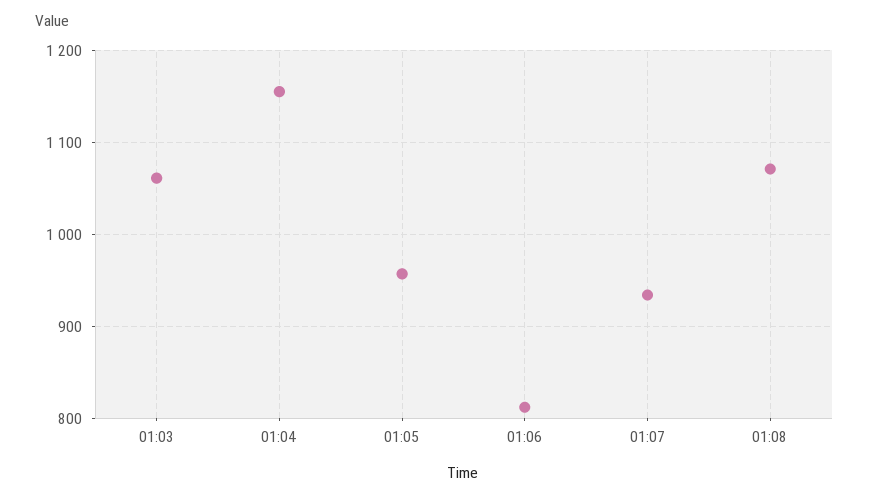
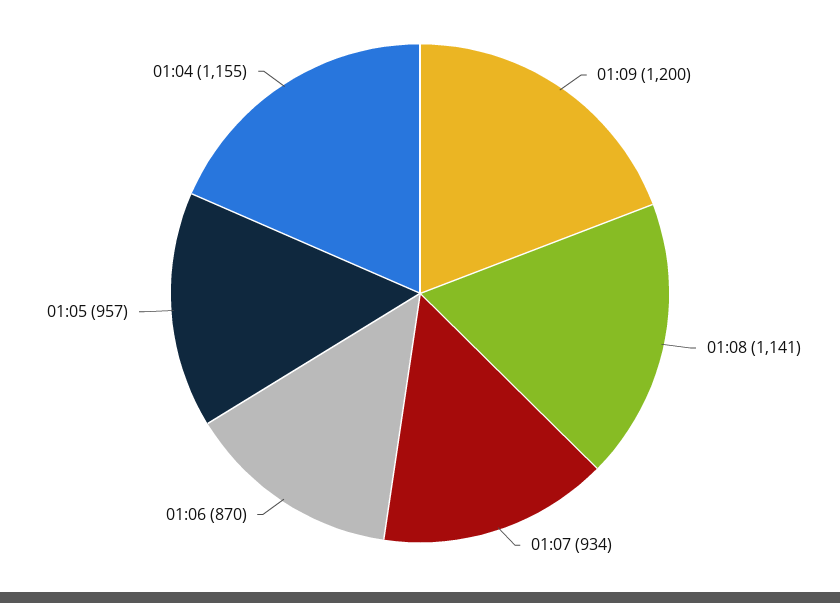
01:03: 1060 -> none
01:06: 810 -> 870
01:08: 1070 -> 1141
01:09: none -> 1200

